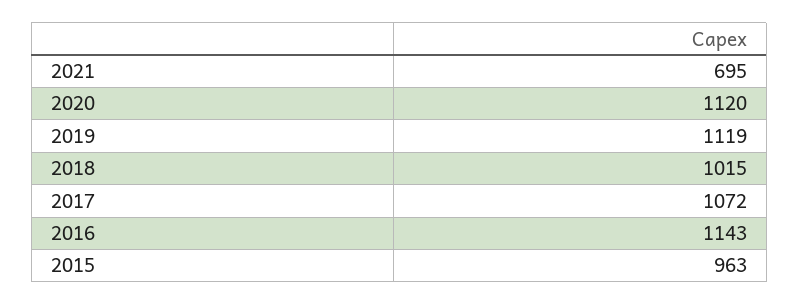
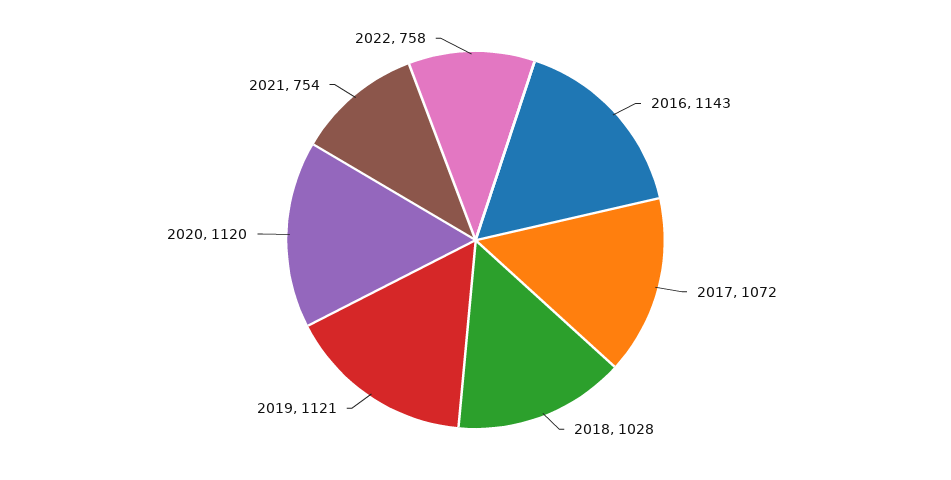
2021: 695 -> 754
2019: 1119 -> 1121
2018: 1015 -> 1028
2015: 963 -> none
2022: none -> 758

